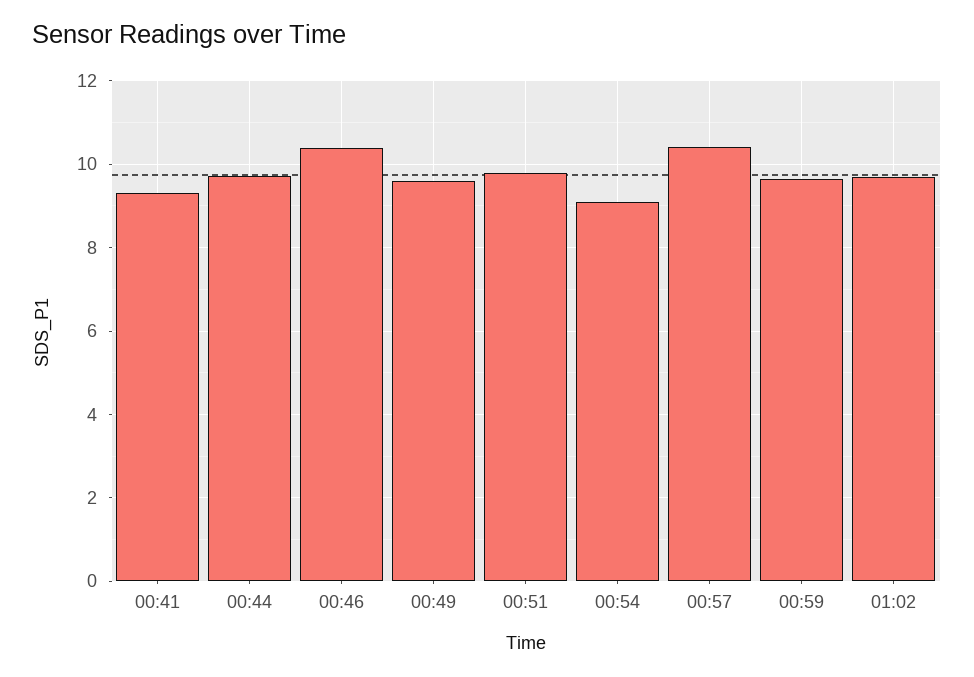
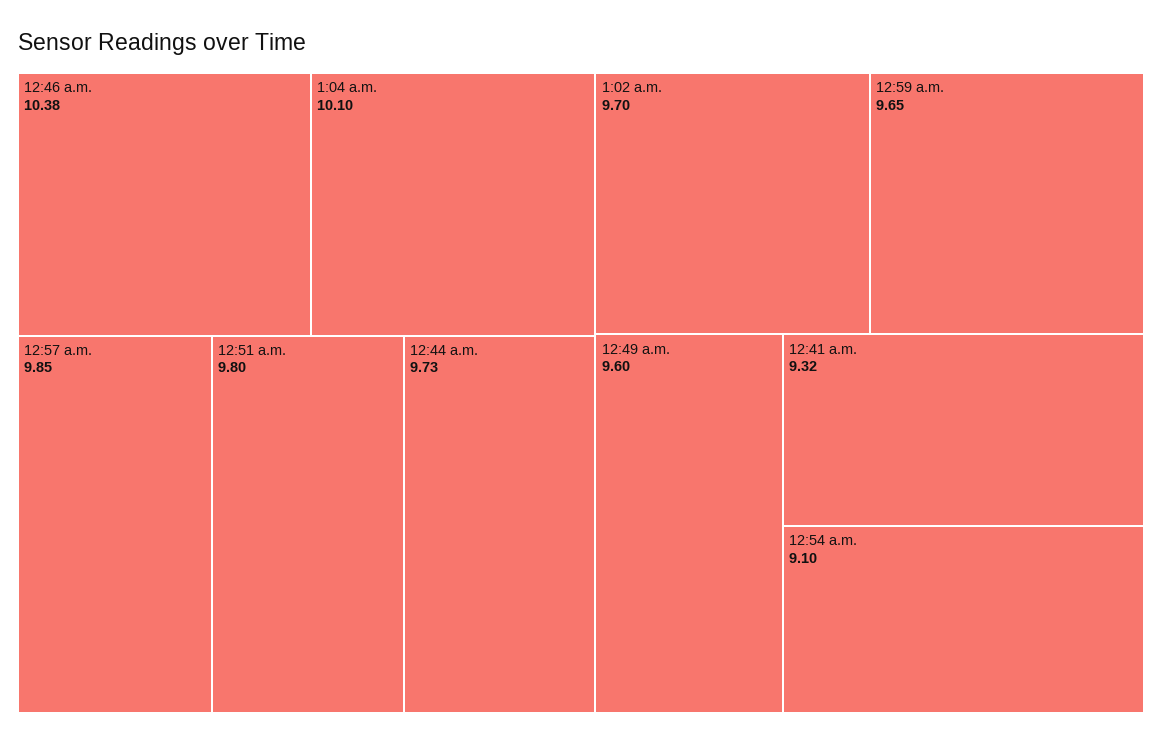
00:57: 10.4 -> 9.85
1:04 a.m.: none -> 10.1

